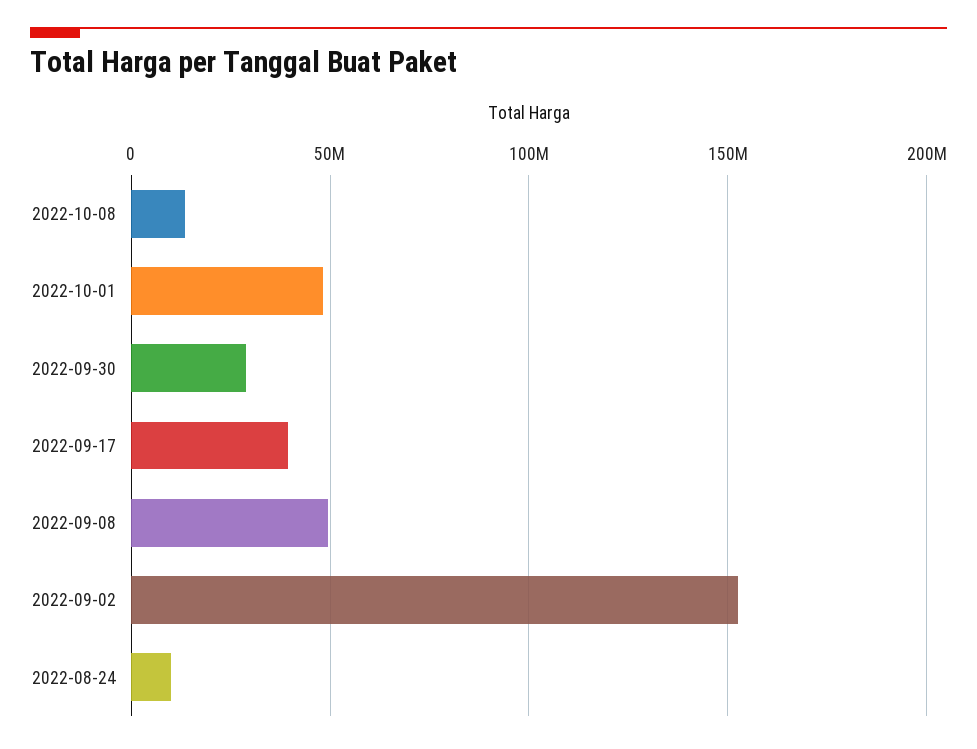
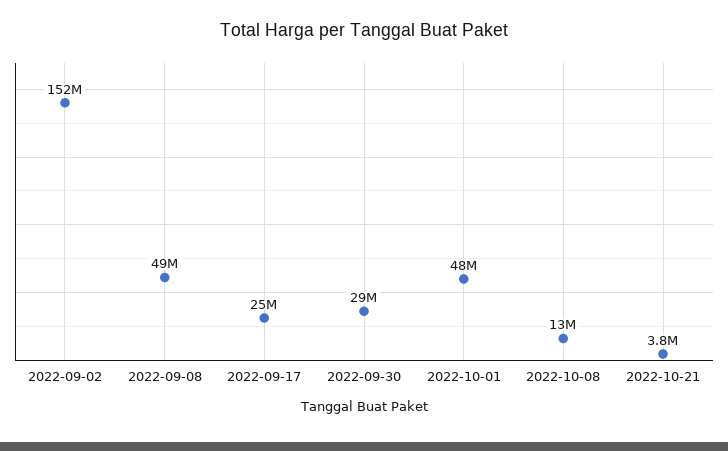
2022-09-17: 40000000 -> 25000000
2022-08-24: 10000000 -> none
2022-10-21: none -> 3800000

